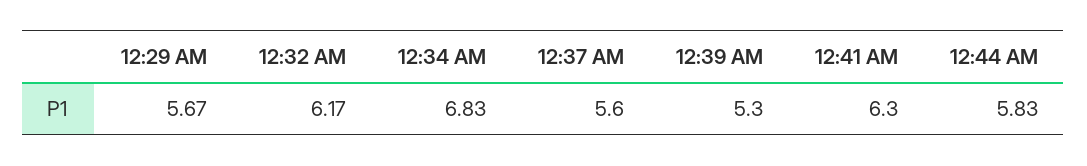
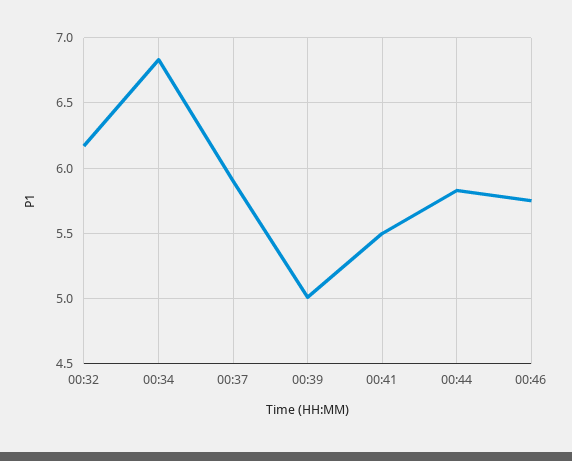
12:29 AM: 5.67 -> none
12:37 AM: 5.6 -> 5.9
12:39 AM: 5.3 -> 5
12:41 AM: 6.3 -> 5.5
00:46: none -> 5.75

